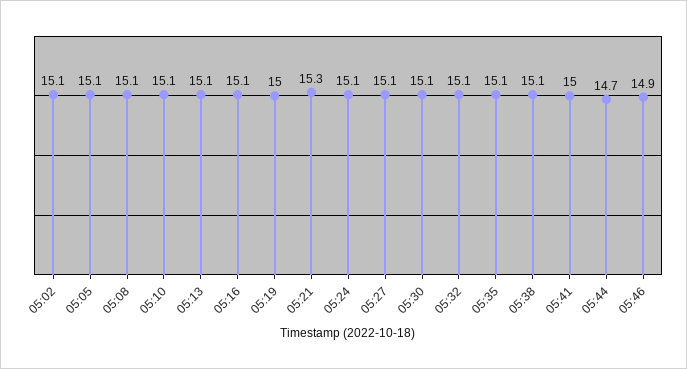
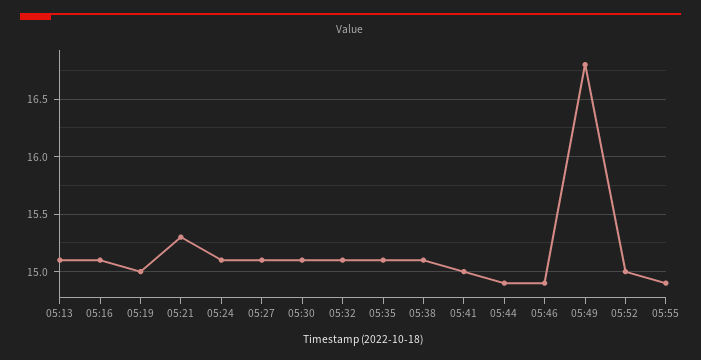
05:02: 15.1 -> none
05:05: 15.1 -> none
05:08: 15.1 -> none
05:10: 15.1 -> none
05:44: 14.7 -> 14.9
05:49: none -> 16.8
05:52: none -> 15
05:55: none -> 14.9

